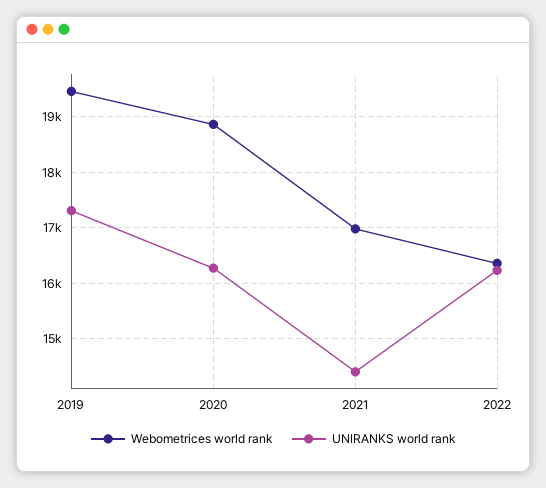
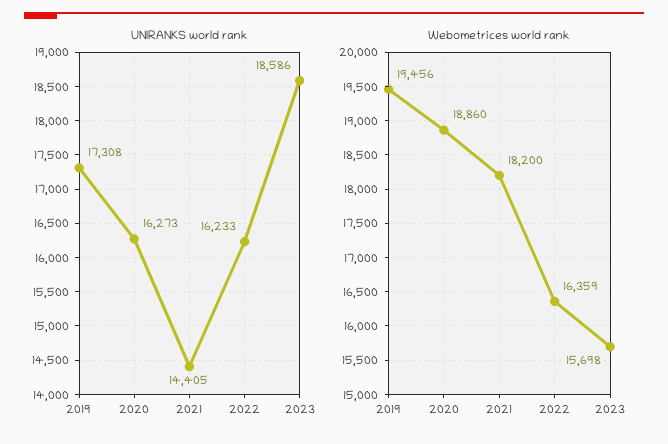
Webometrices world rank, 2021: 17000 -> 18200
UNIRANKS world rank, 2023: none -> 18586
Webometrices world rank, 2023: none -> 15698

